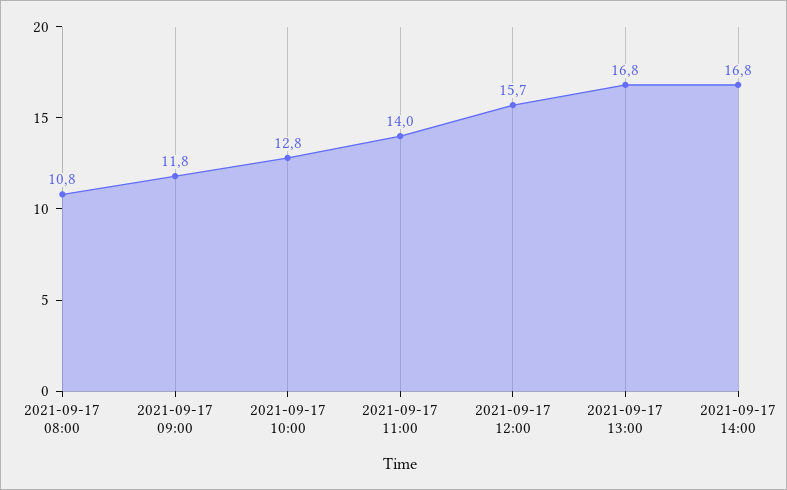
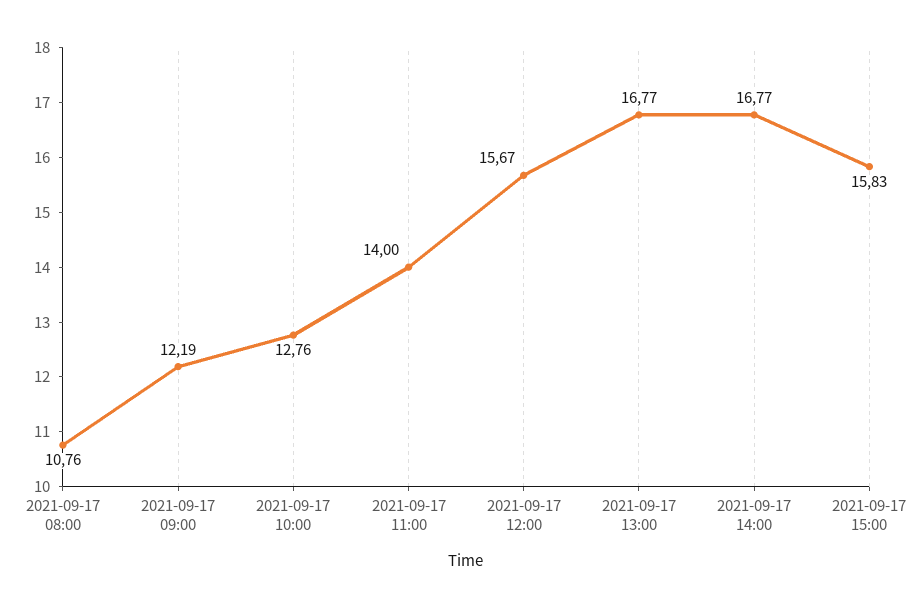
2021-09-17 09:00: 11.8 -> 12.19
2021-09-17 15:00: none -> 15.83

